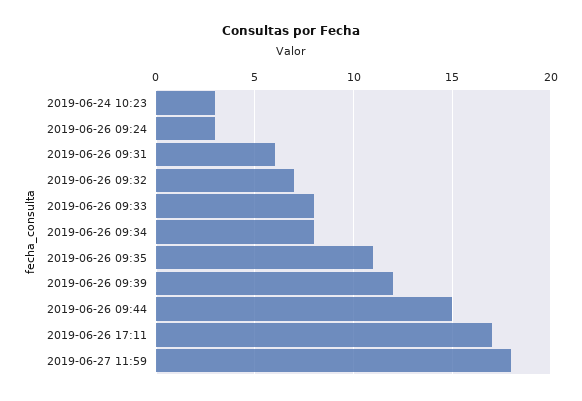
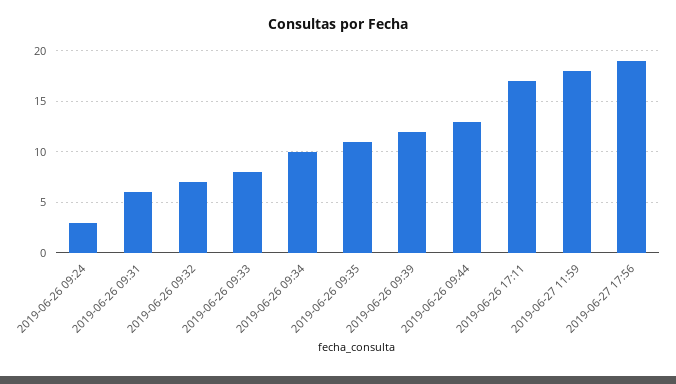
2019-06-24 10:23: 3 -> none
2019-06-26 09:34: 8 -> 10
2019-06-26 09:44: 15 -> 13
2019-06-27 17:56: none -> 19

